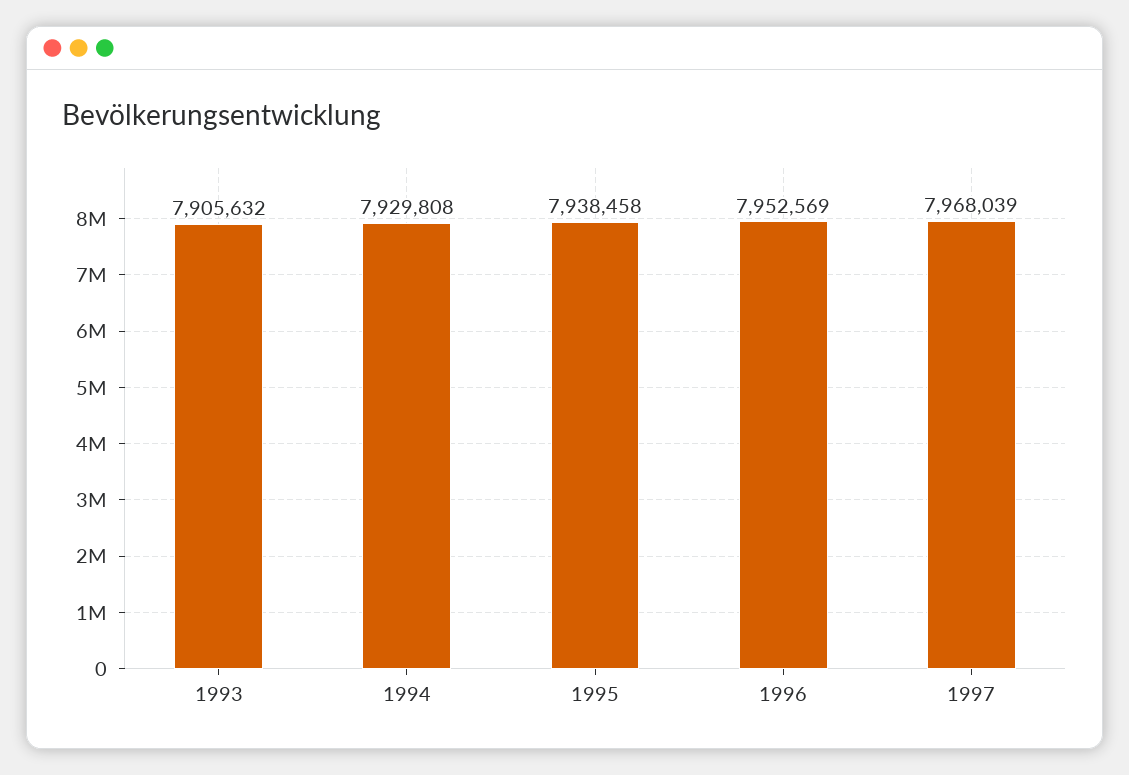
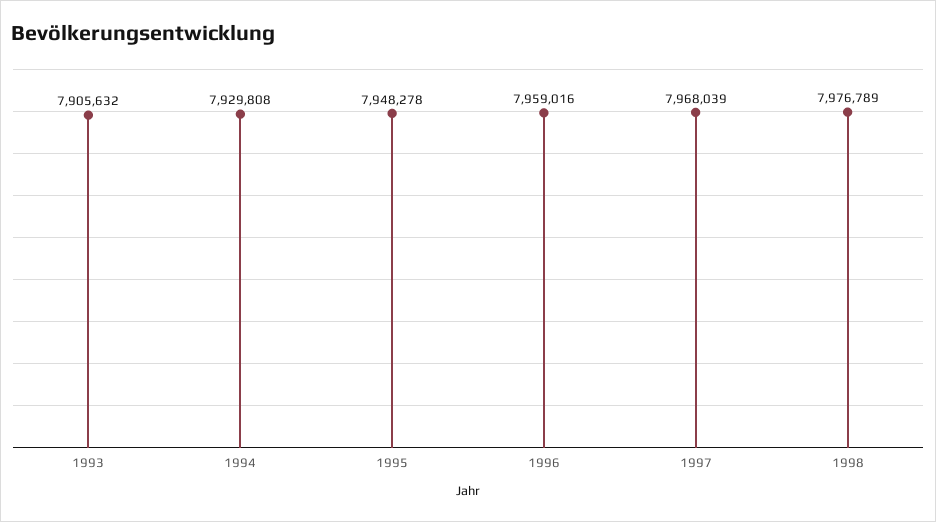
1995: 7938458 -> 7948278
1996: 7952569 -> 7959016
1998: none -> 7976789

